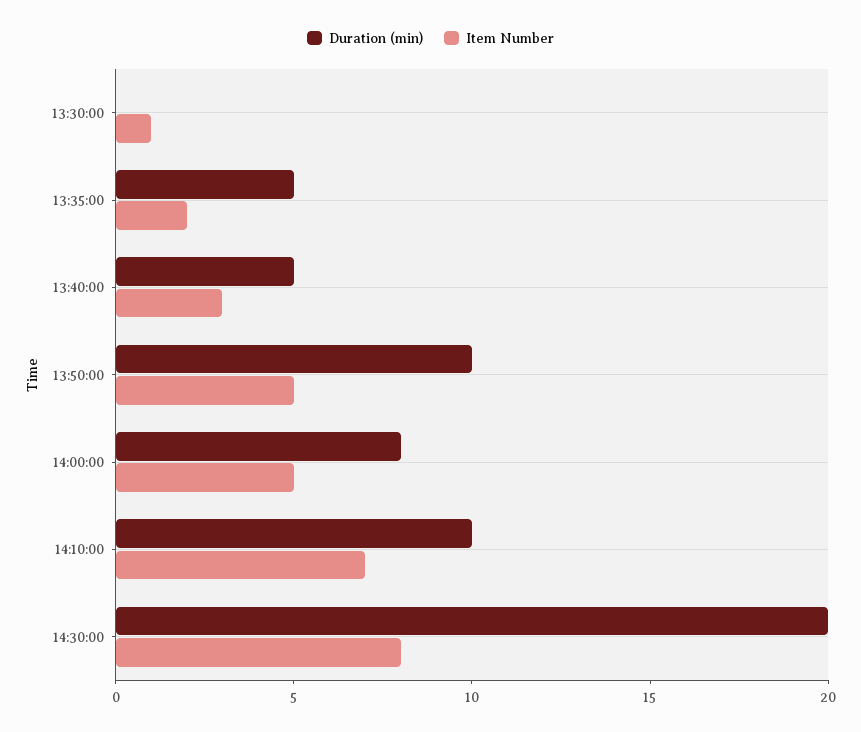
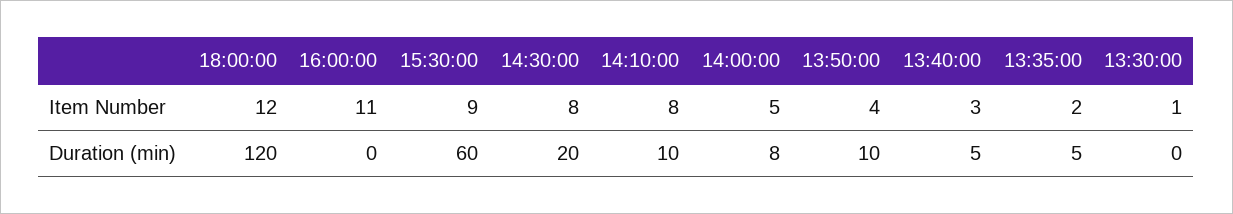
Item Number, 13:50:00: 5 -> 4
Item Number, 14:10:00: 7 -> 8
Item Number, 18:00:00: none -> 12
Item Number, 16:00:00: none -> 11
Item Number, 15:30:00: none -> 9
Duration (min), 18:00:00: none -> 120
Duration (min), 16:00:00: none -> 0
Duration (min), 15:30:00: none -> 60

